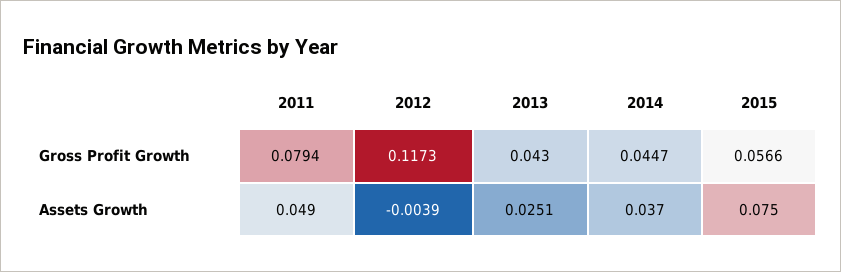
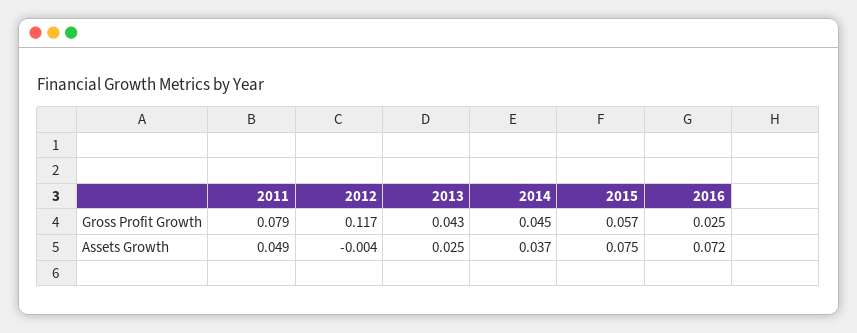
2016, Gross Profit Growth: none -> 0.025
2016, Assets Growth: none -> 0.072

